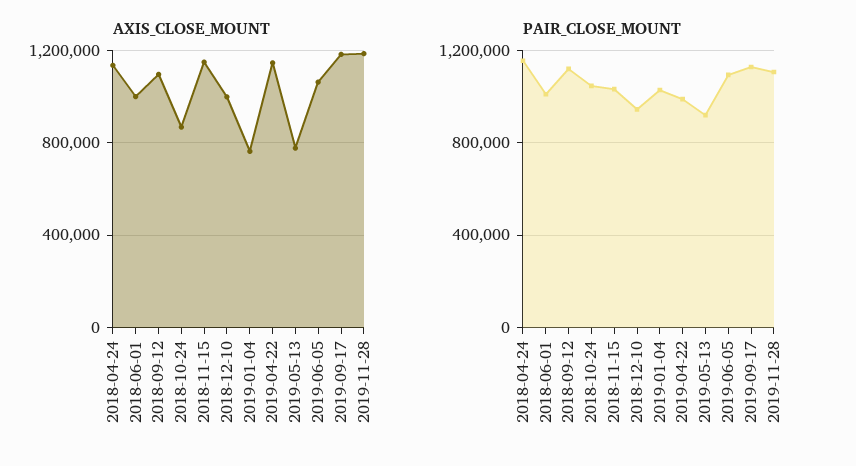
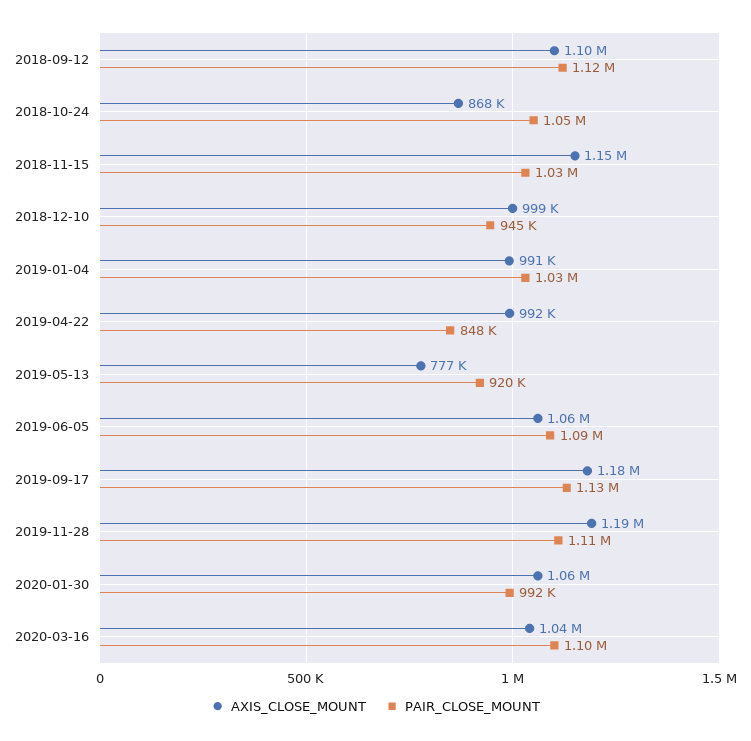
AXIS_CLOSE_MOUNT, 2018-04-24: 1150000 -> none
AXIS_CLOSE_MOUNT, 2018-06-01: 1000000 -> none
AXIS_CLOSE_MOUNT, 2019-01-04: 750000 -> 991000
AXIS_CLOSE_MOUNT, 2019-04-22: 1150000 -> 992000
PAIR_CLOSE_MOUNT, 2018-04-24: 1150000 -> none
PAIR_CLOSE_MOUNT, 2018-06-01: 1000000 -> none
PAIR_CLOSE_MOUNT, 2019-04-22: 1000000 -> 848000
AXIS_CLOSE_MOUNT, 2020-01-30: none -> 1060000
PAIR_CLOSE_MOUNT, 2020-01-30: none -> 992000
AXIS_CLOSE_MOUNT, 2020-03-16: none -> 1040000
PAIR_CLOSE_MOUNT, 2020-03-16: none -> 1100000

